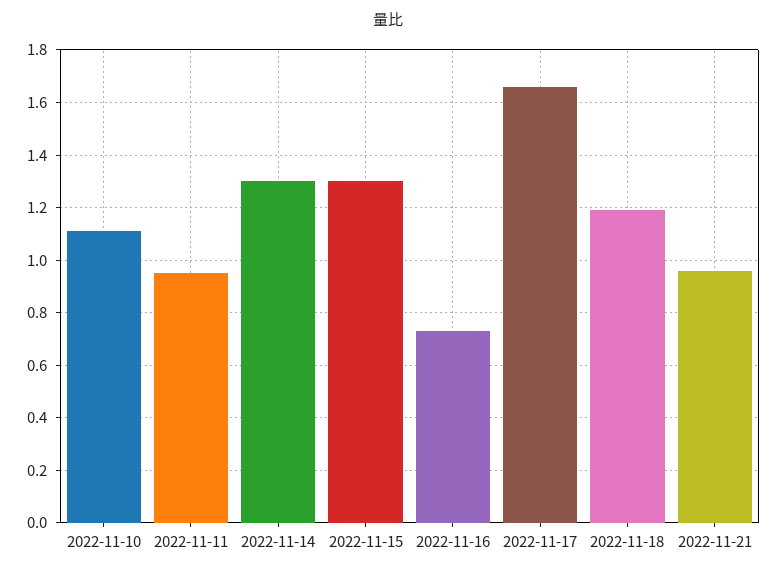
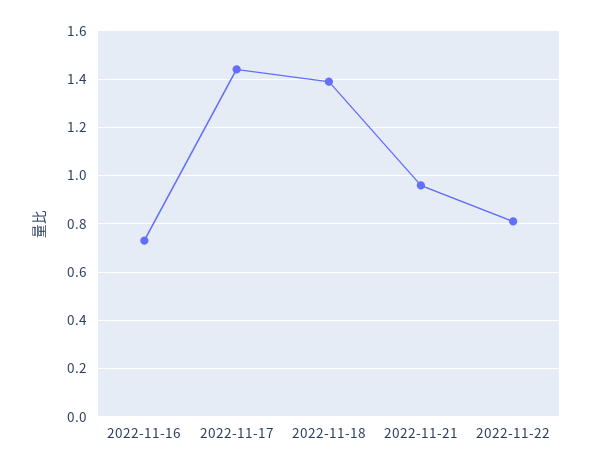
2022-11-10: 1.1 -> none
2022-11-11: 0.95 -> none
2022-11-14: 1.3 -> none
2022-11-15: 1.3 -> none
2022-11-17: 1.65 -> 1.45
2022-11-18: 1.2 -> 1.4
2022-11-22: none -> 0.8

